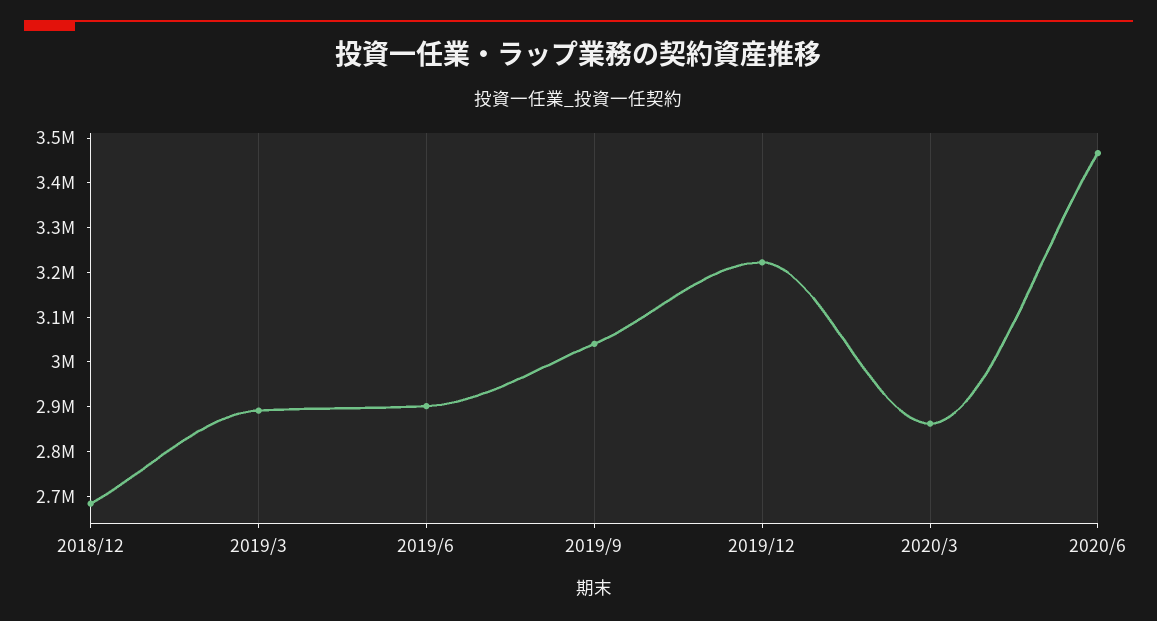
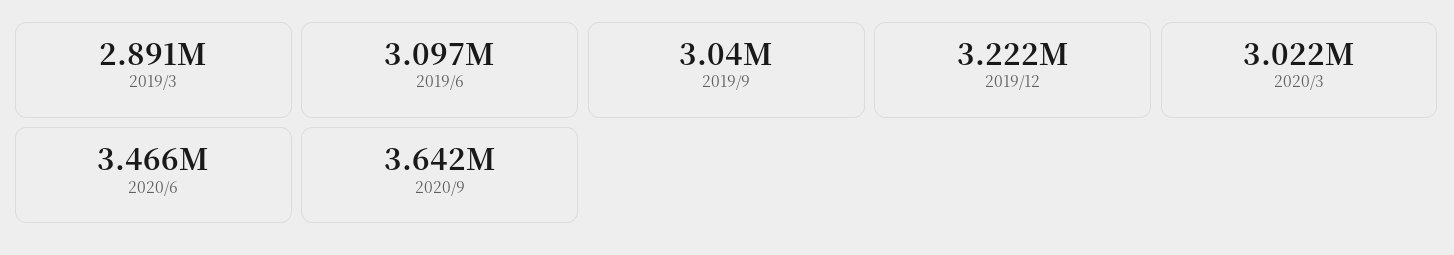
2018/12: 2680000 -> none
2019/6: 2900000 -> 3097000
2020/3: 2860000 -> 3022000
2020/9: none -> 3642000

